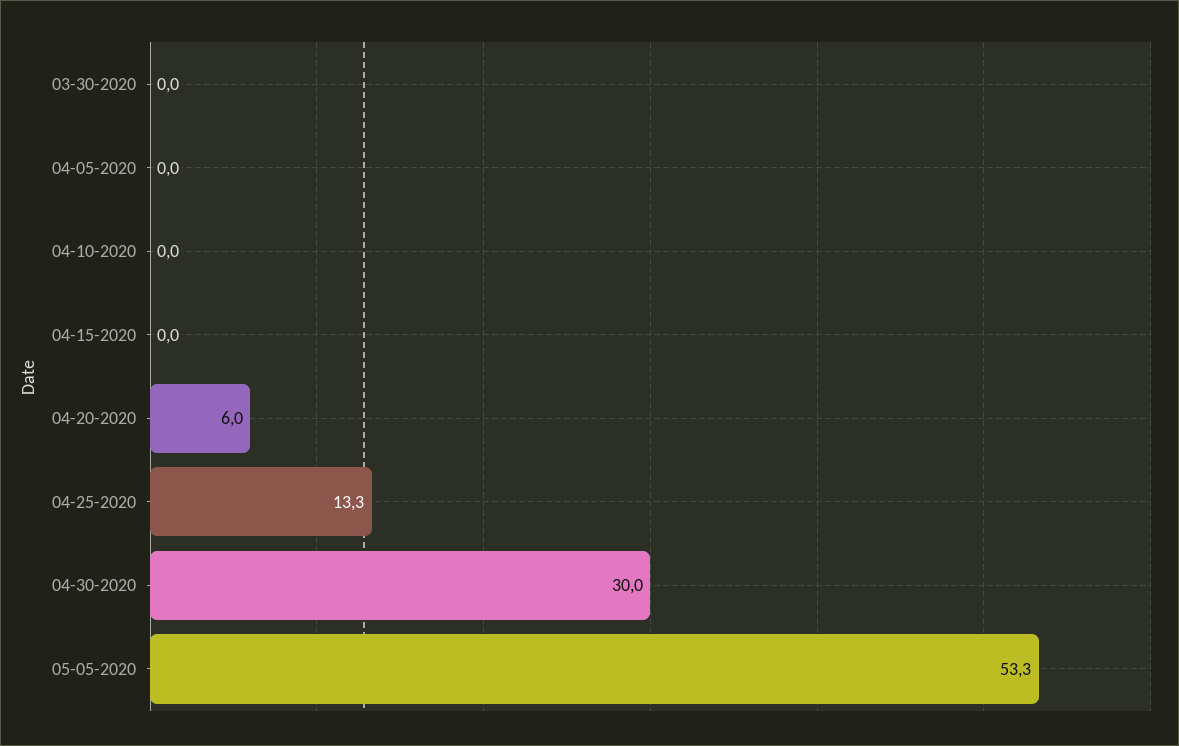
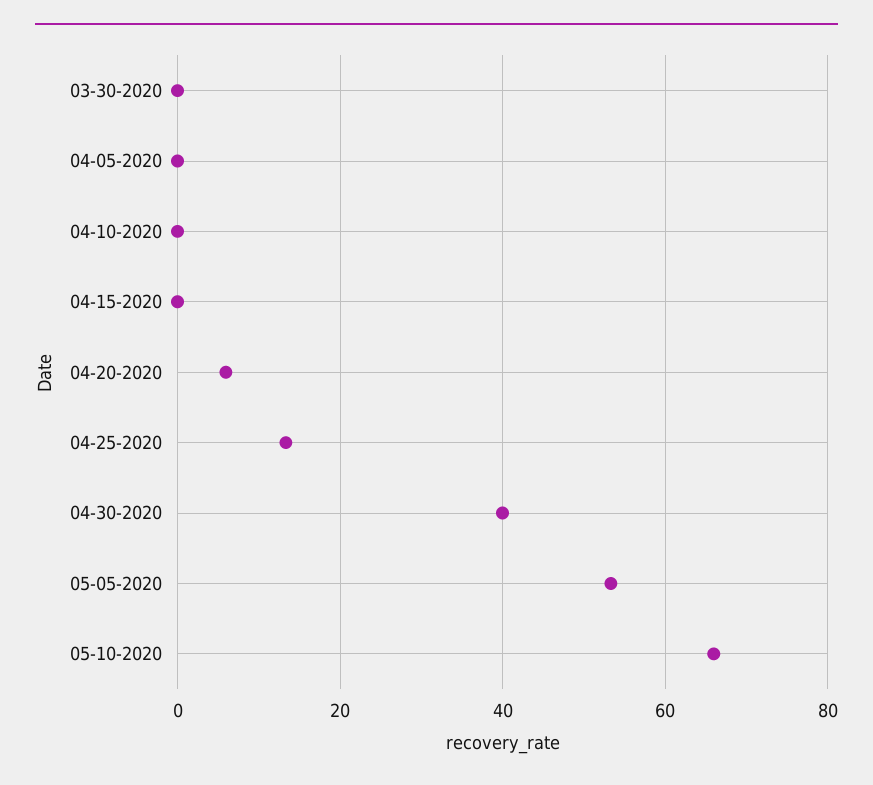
04-30-2020: 30 -> 40
05-10-2020: none -> 66

